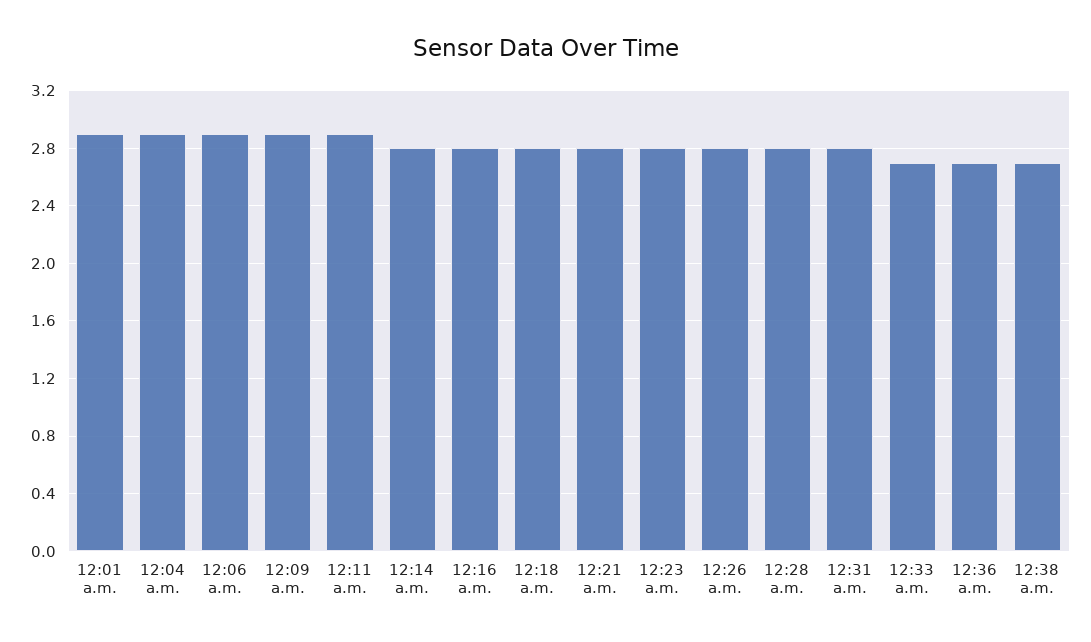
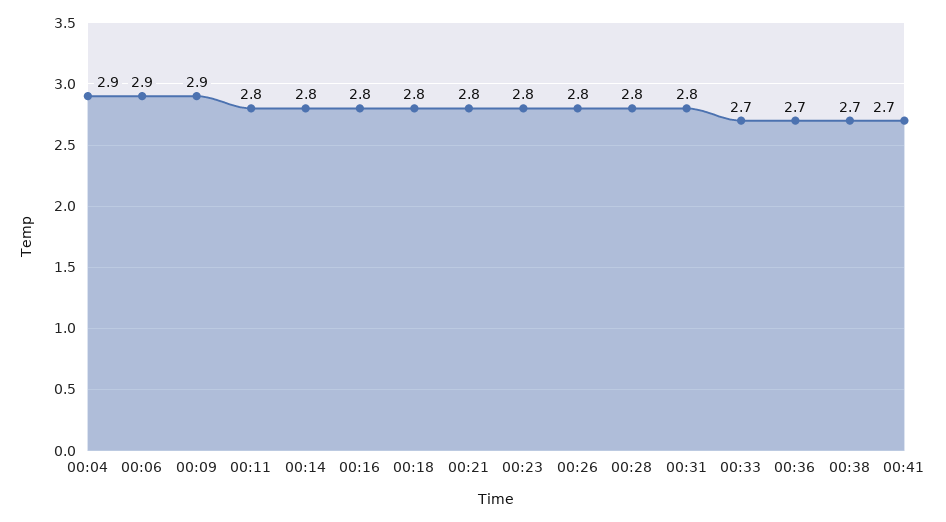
12:01 a.m.: 2.9 -> none
12:11 a.m.: 2.9 -> 2.8
00:41: none -> 2.7

